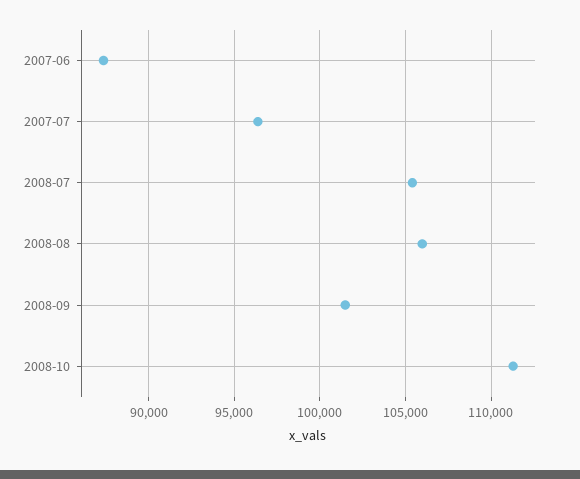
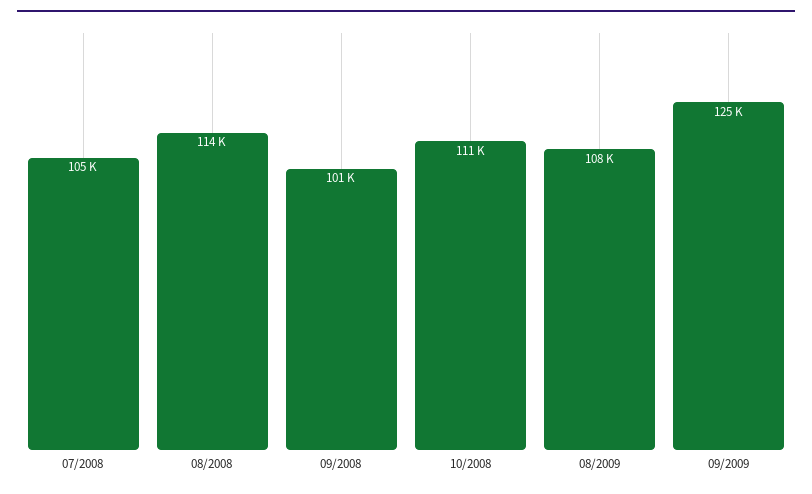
2007-06: 87500 -> none
2007-07: 96500 -> none
2008-08: 106000 -> 114000
08/2009: none -> 108000
09/2009: none -> 125000

